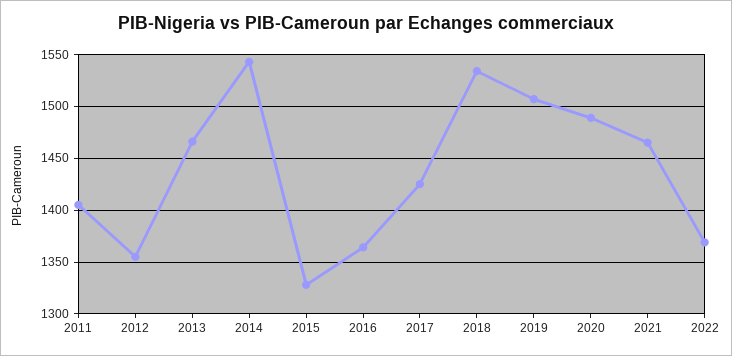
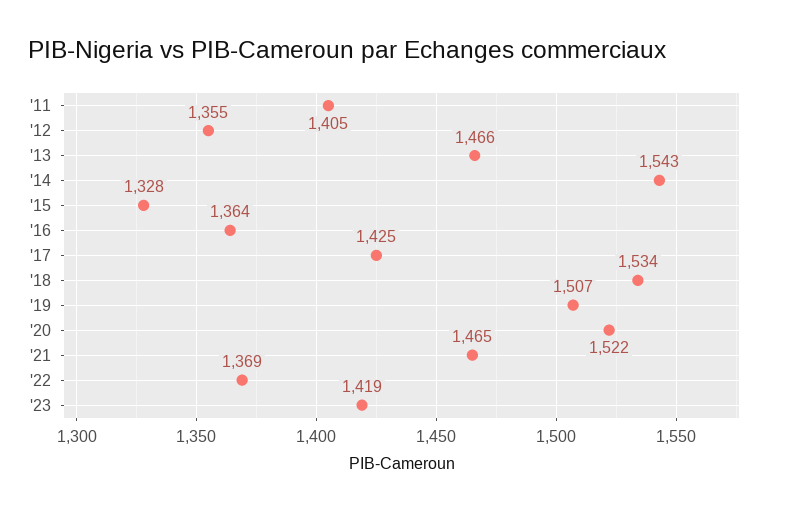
2020: 1490 -> 1522
'23: none -> 1419

